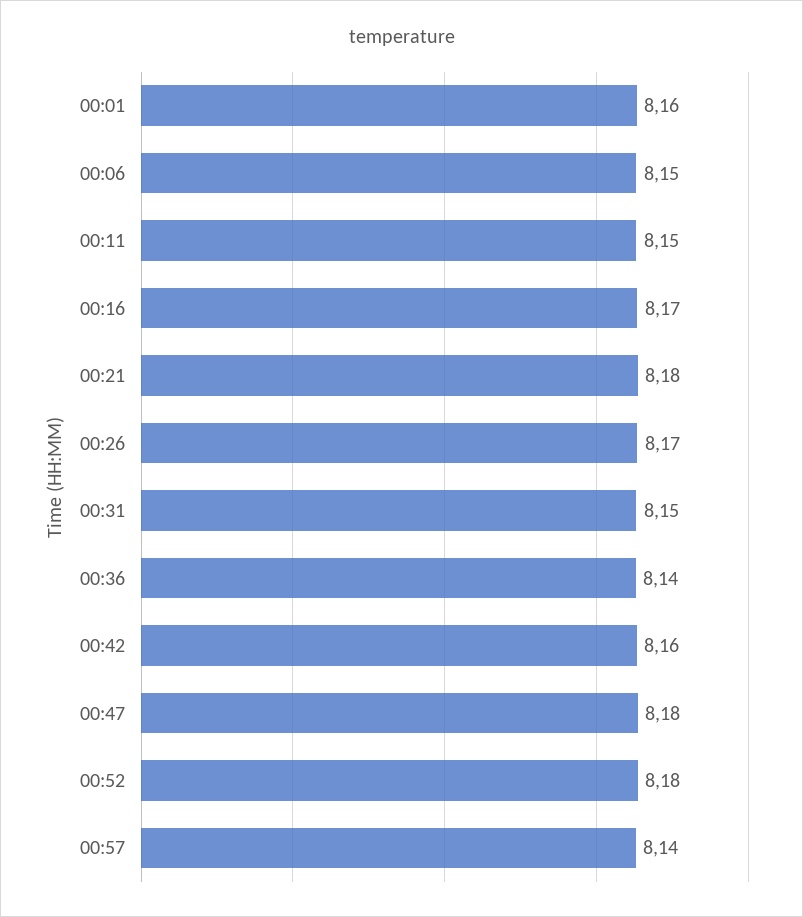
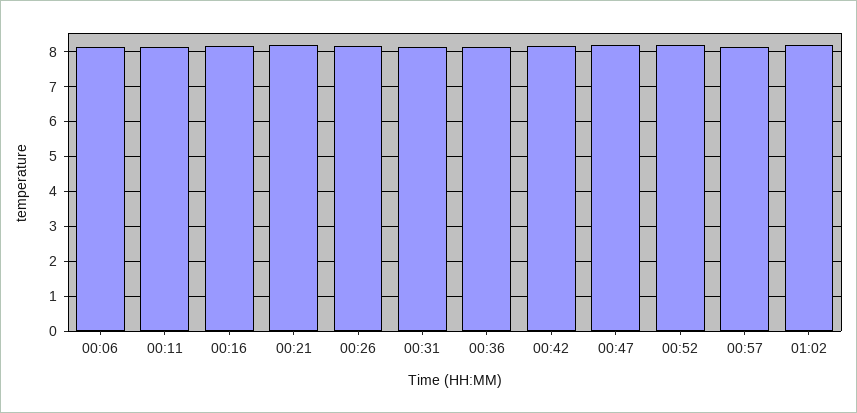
00:01: 8.16 -> none
01:02: none -> 8.2

